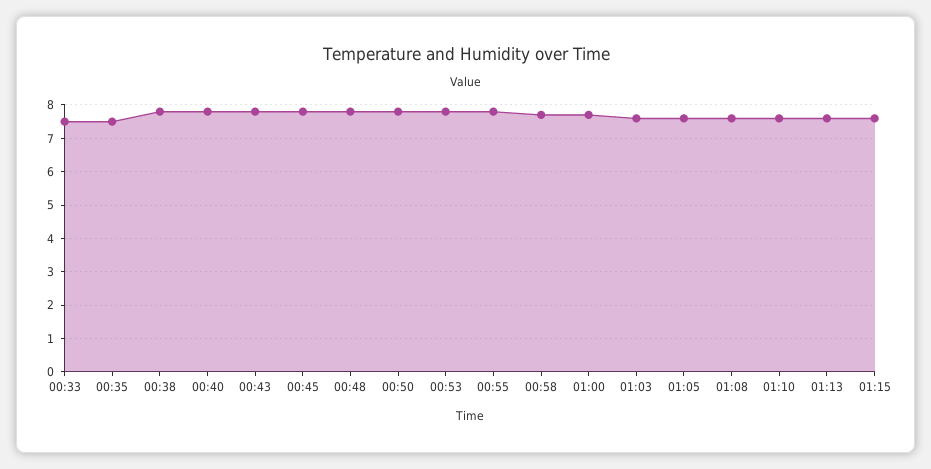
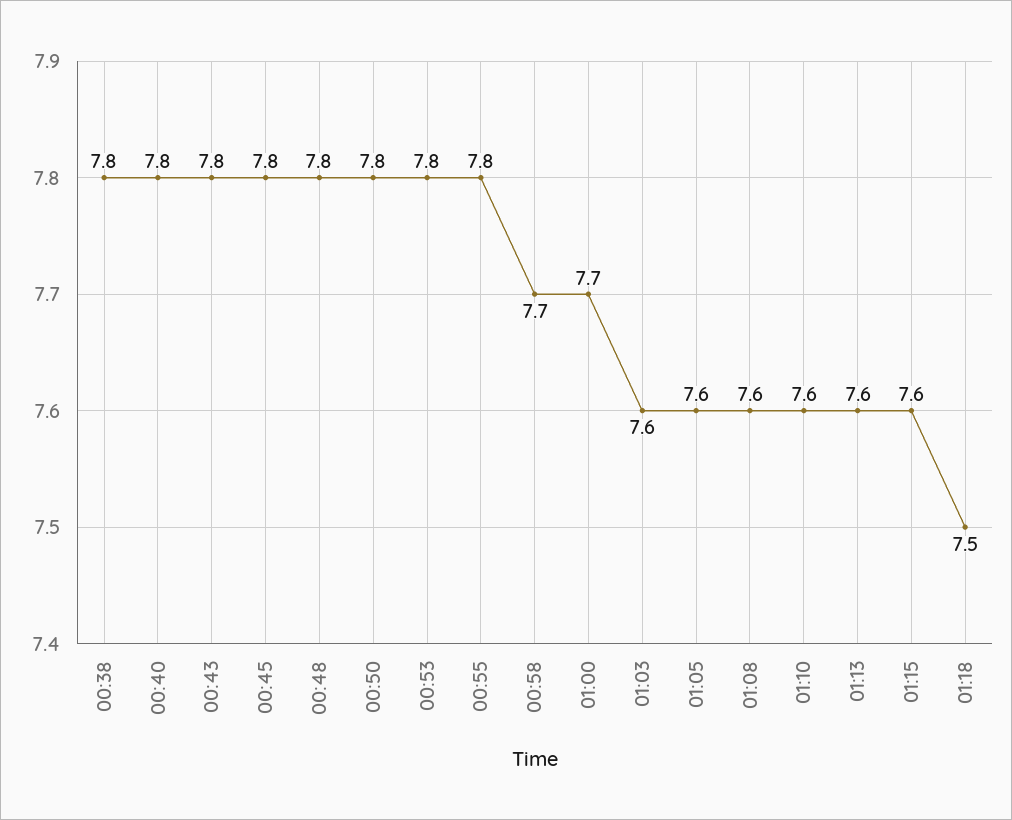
00:33: 7.5 -> none
00:35: 7.5 -> none
01:18: none -> 7.5

